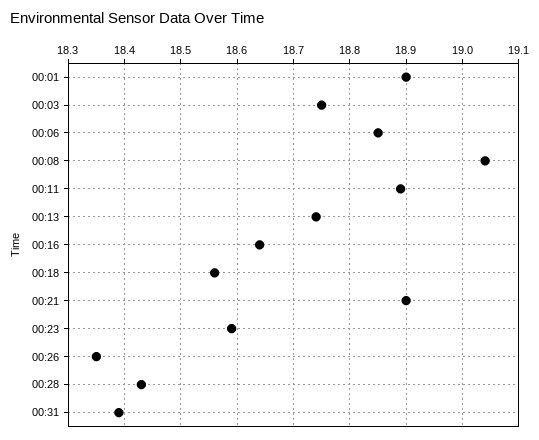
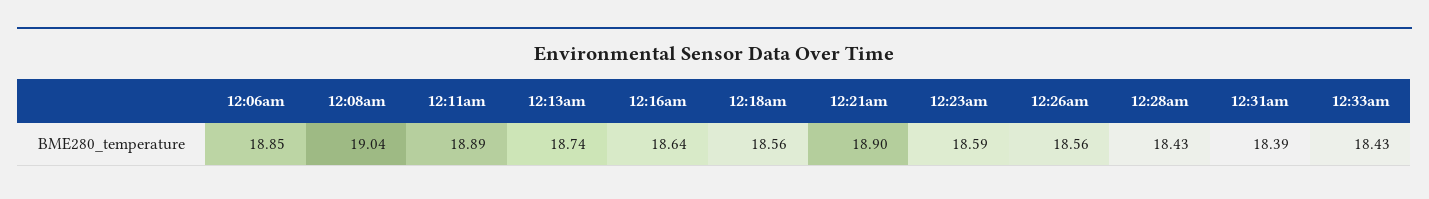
00:01: 18.9 -> none
00:03: 18.75 -> none
00:26: 18.35 -> 18.56
12:33am: none -> 18.43

